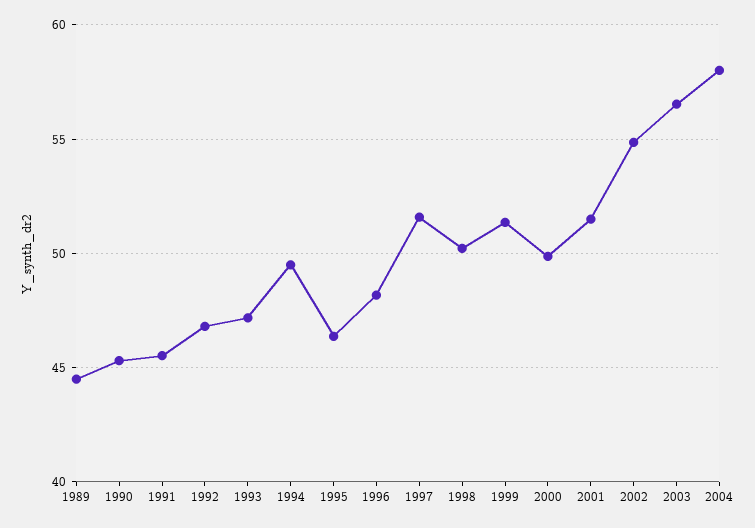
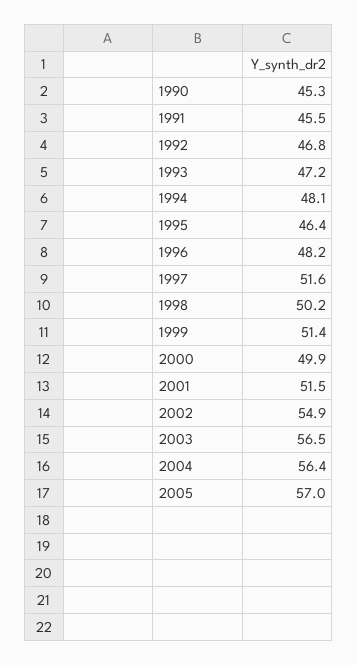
1989: 44.5 -> none
1994: 49.5 -> 48.1
2004: 58 -> 56.4
2005: none -> 57

